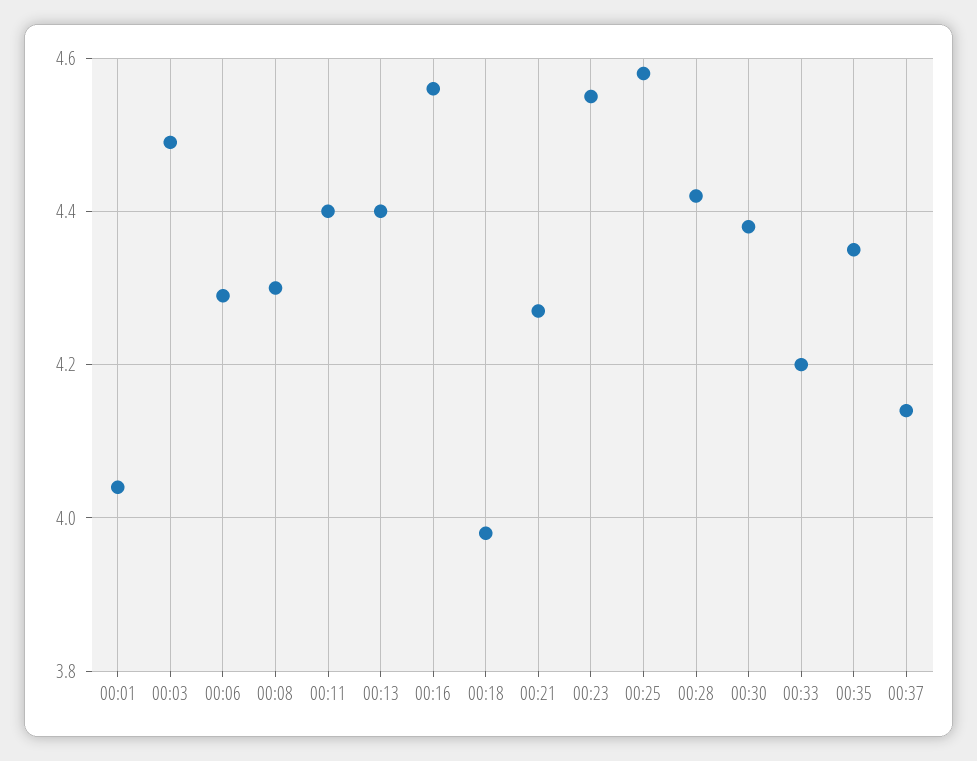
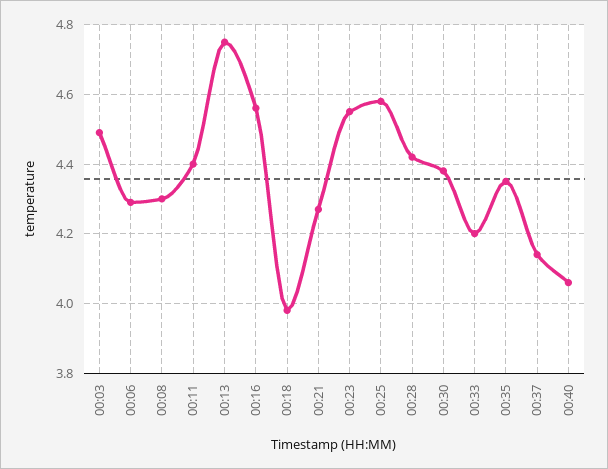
00:01: 4.05 -> none
00:13: 4.4 -> 4.75
00:40: none -> 4.05

